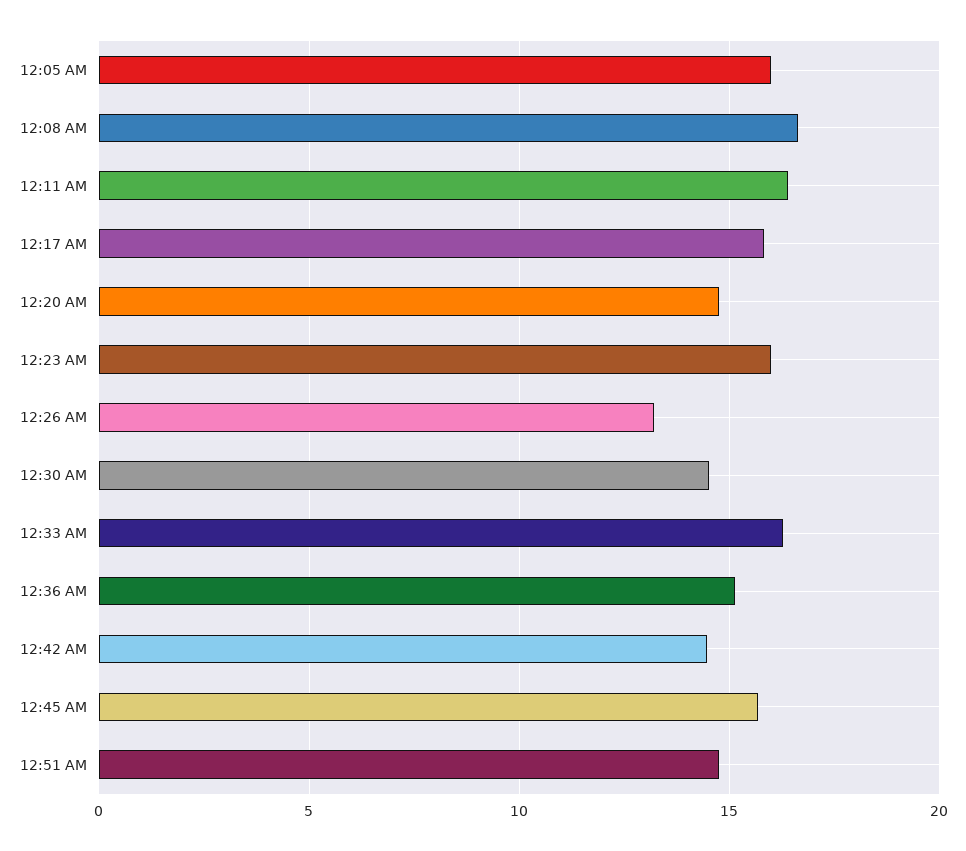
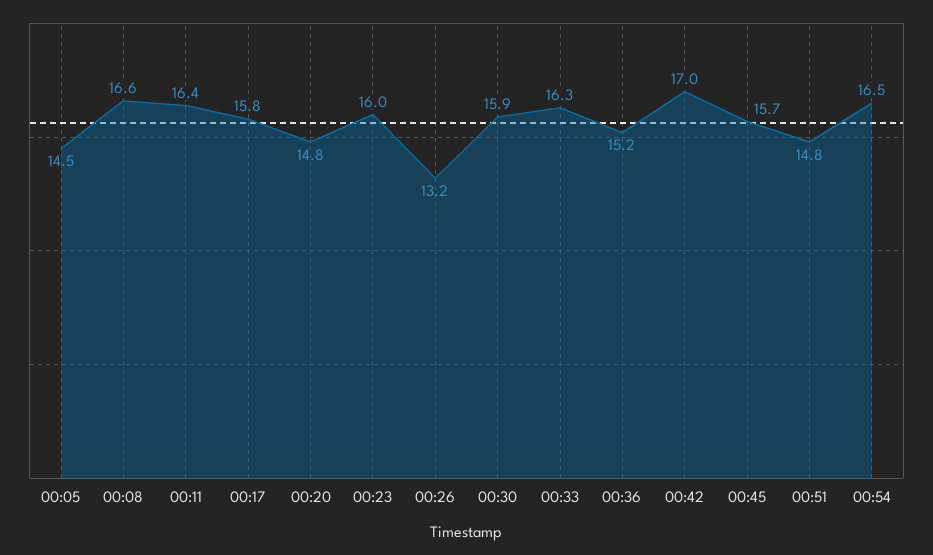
12:05 AM: 16 -> 14.5
12:30 AM: 14.5 -> 15.9
12:42 AM: 14.5 -> 17
00:54: none -> 16.5

